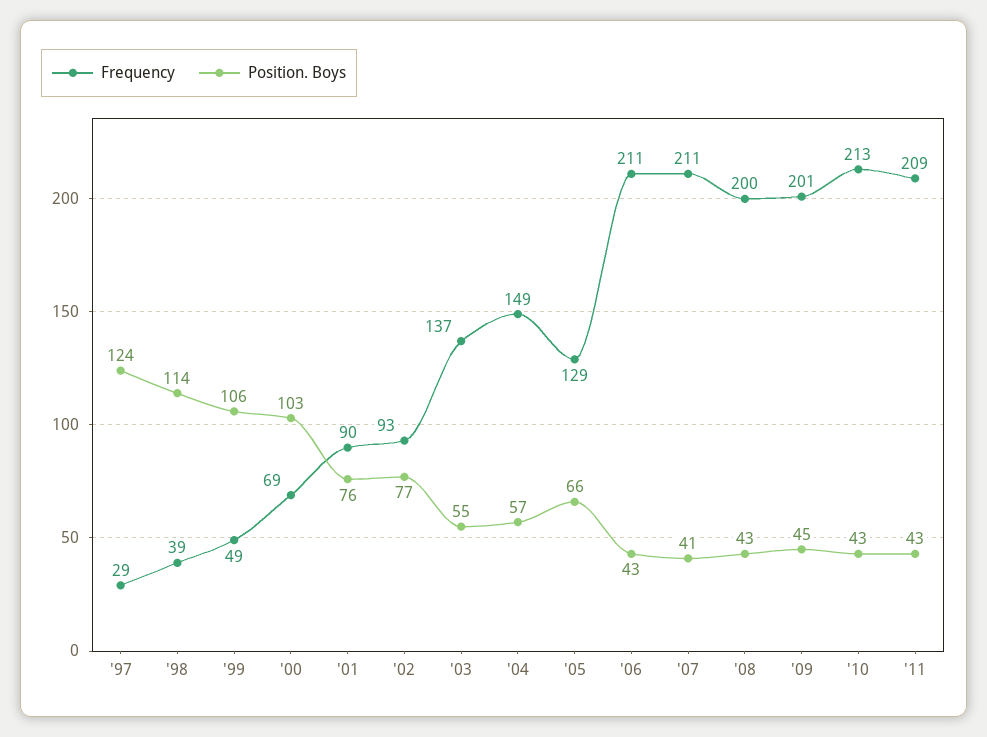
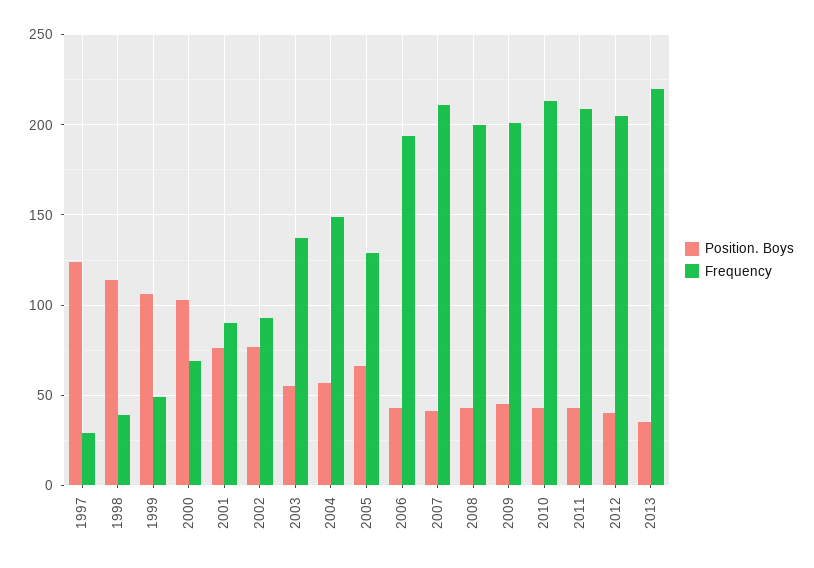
Frequency, '06: 211 -> 195
Position. Boys, 2012: none -> 40
Frequency, 2012: none -> 205
Position. Boys, 2013: none -> 35
Frequency, 2013: none -> 220

